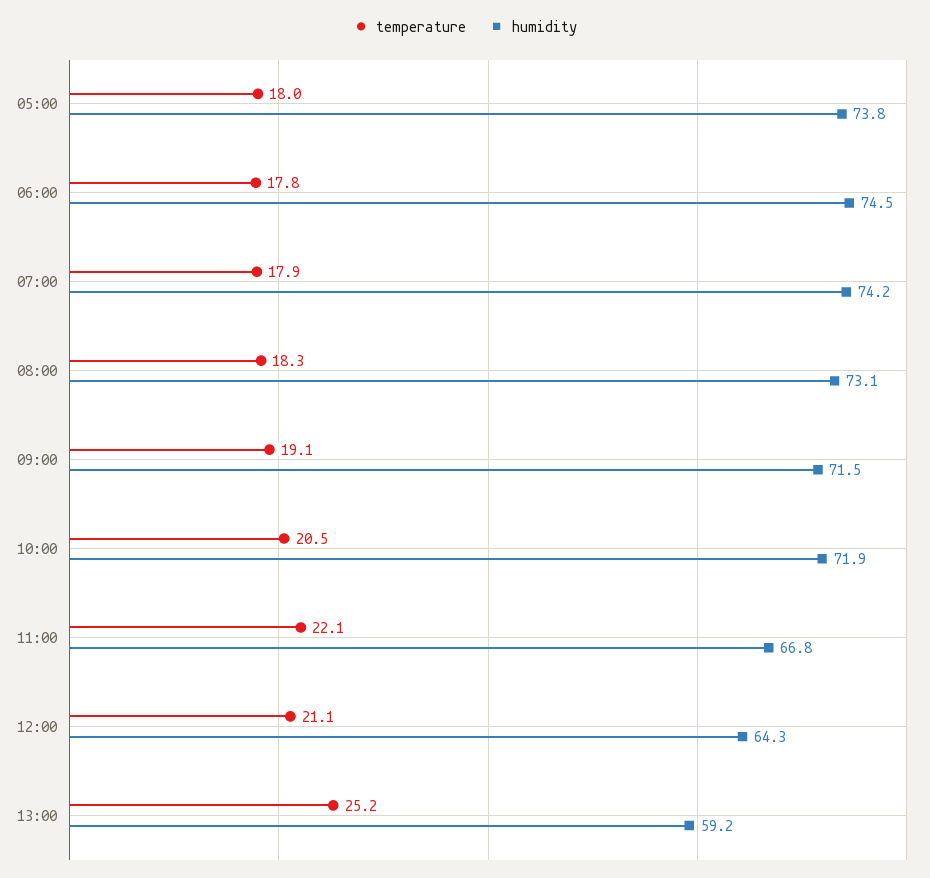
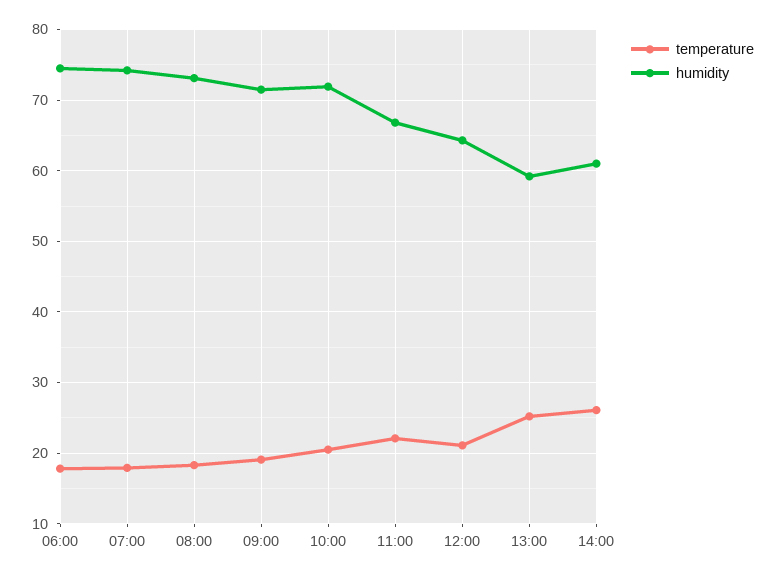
temperature, 05:00: 18 -> none
humidity, 05:00: 73.8 -> none
temperature, 14:00: none -> 26
humidity, 14:00: none -> 61

